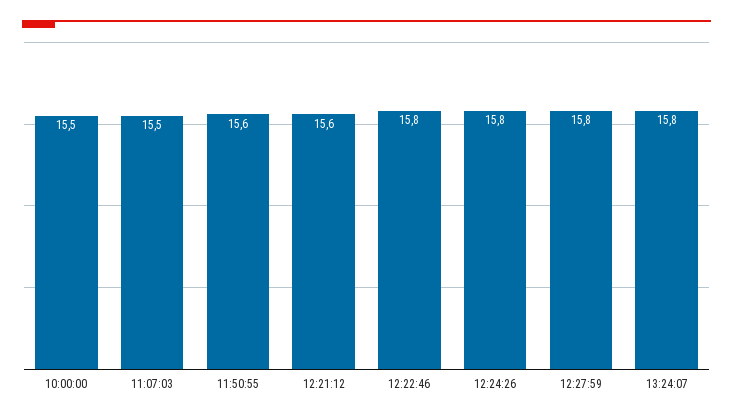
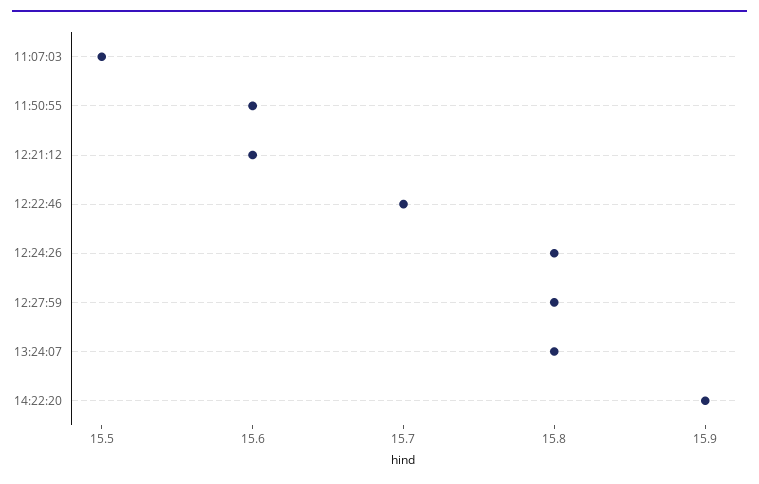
10:00:00: 15.5 -> none
12:22:46: 15.8 -> 15.7
14:22:20: none -> 15.9

